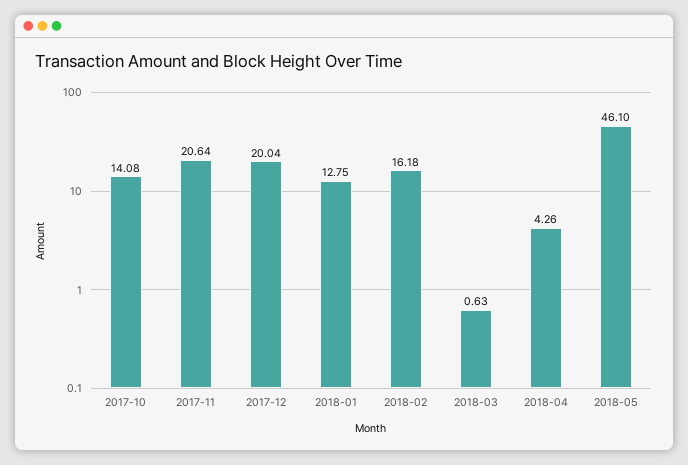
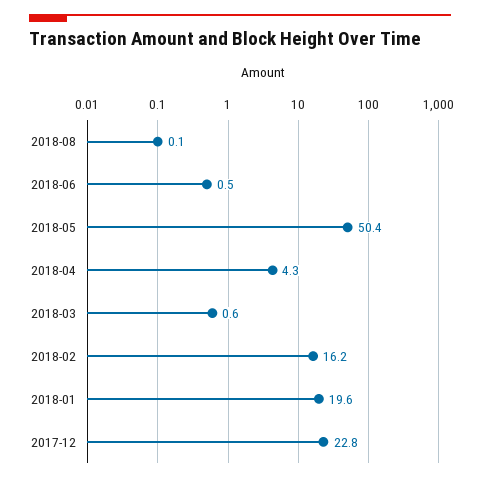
2017-10: 14.08 -> none
2017-11: 20.64 -> none
2017-12: 20.04 -> 22.8
2018-01: 12.75 -> 19.6
2018-05: 46.1 -> 50.4
2018-08: none -> 0.1
2018-06: none -> 0.5

